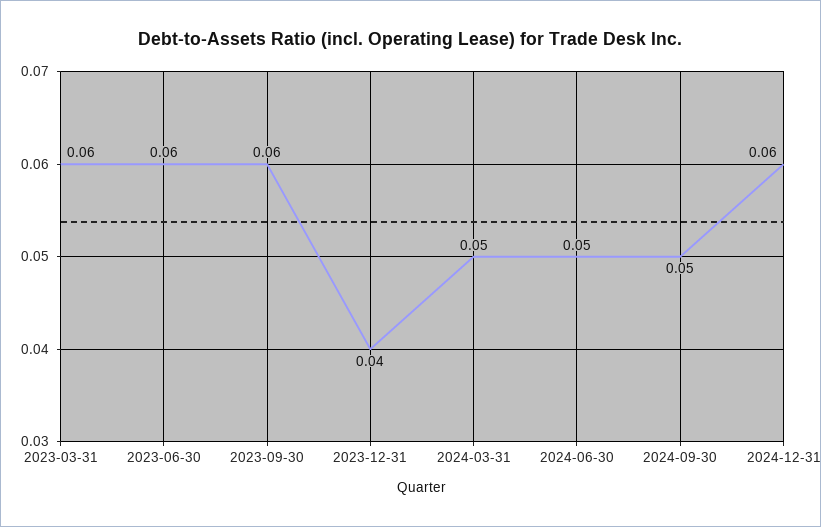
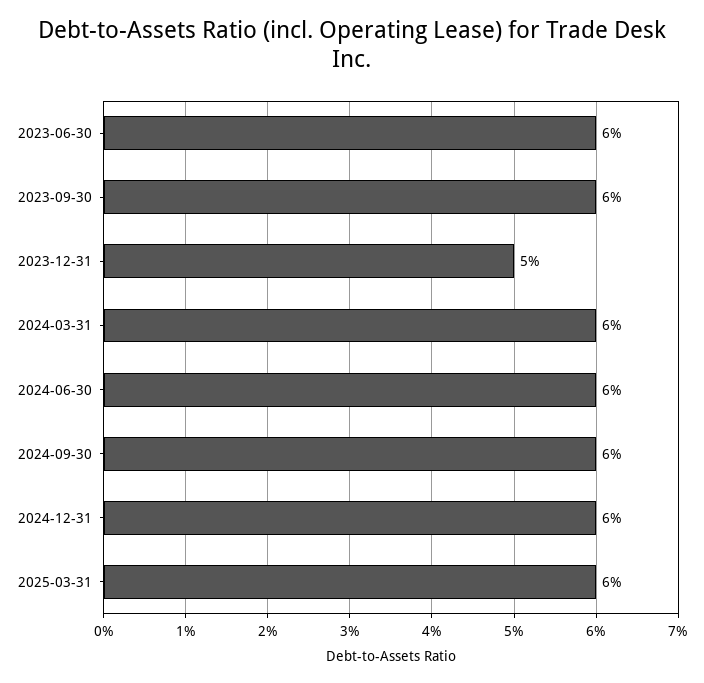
2023-03-31: 0.06 -> none
2023-12-31: 0.04 -> 0.05
2024-03-31: 0.05 -> 0.06
2024-06-30: 0.05 -> 0.06
2024-09-30: 0.05 -> 0.06
2025-03-31: none -> 0.06

